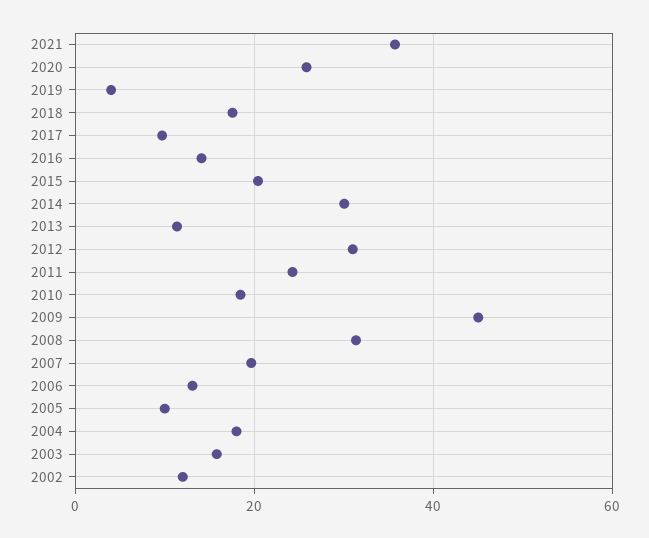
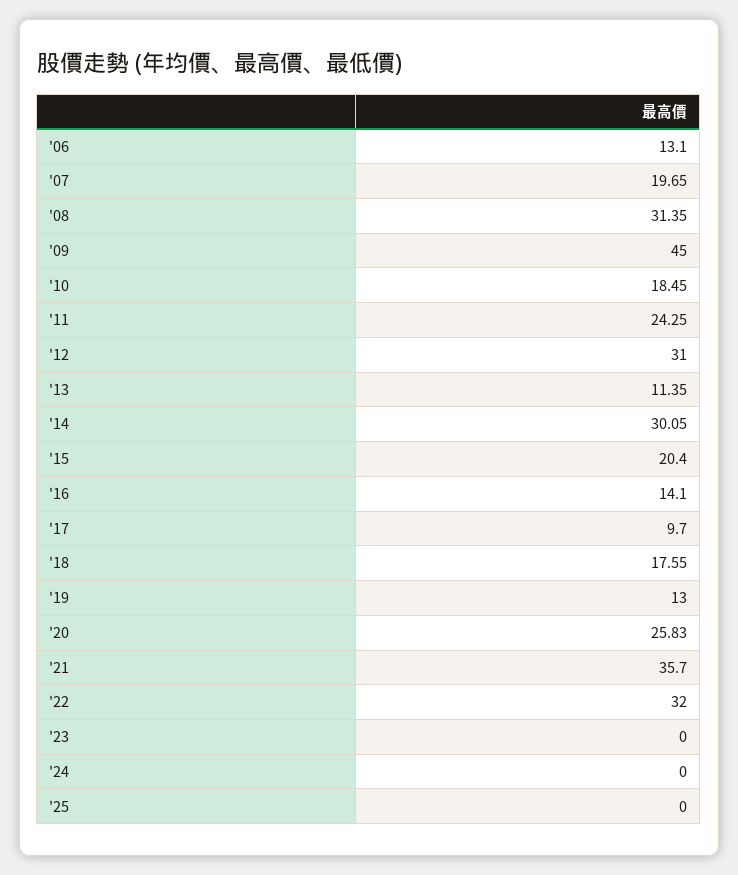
2019: 4 -> 13
2005: 10 -> none
2004: 18 -> none
2003: 16 -> none
2002: 12 -> none
'22: none -> 32
'23: none -> 0
'24: none -> 0
'25: none -> 0

